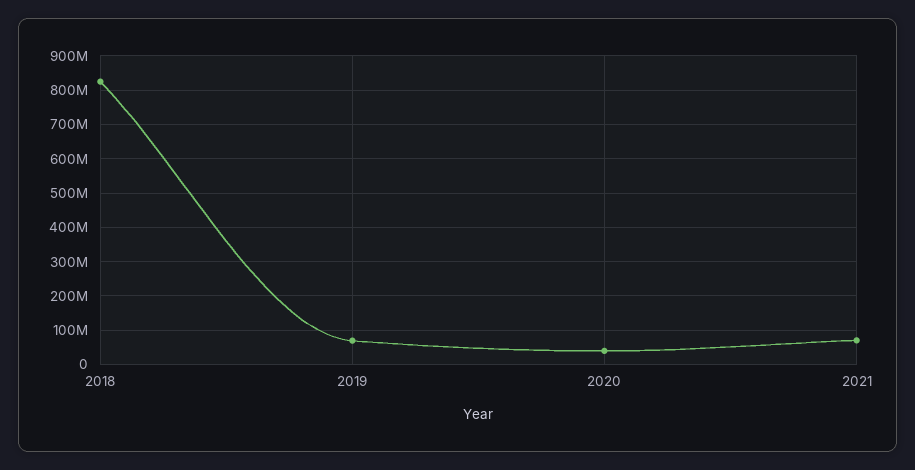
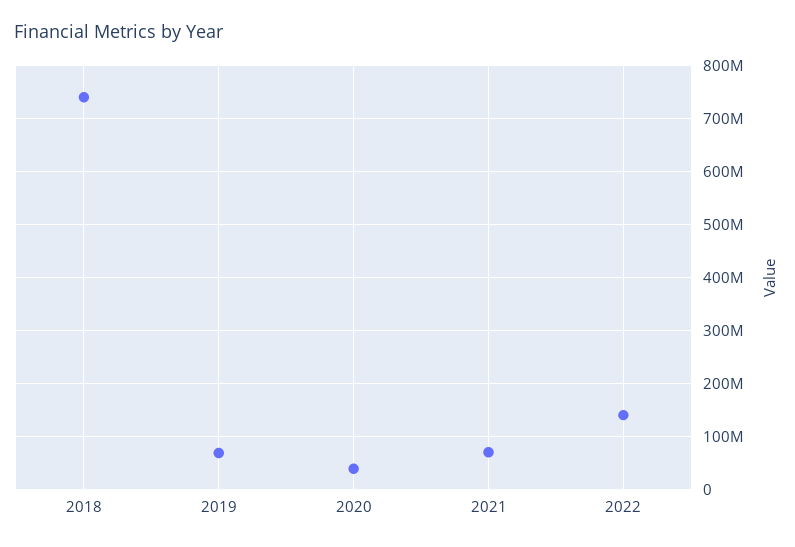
2018: 820000000 -> 740000000
2022: none -> 140000000

